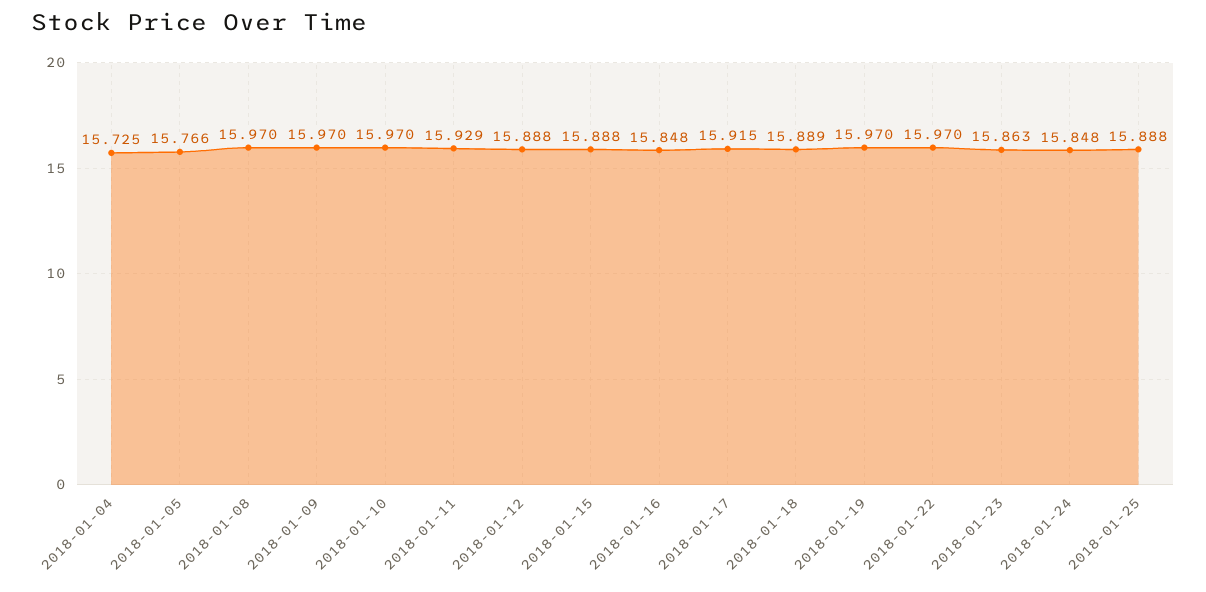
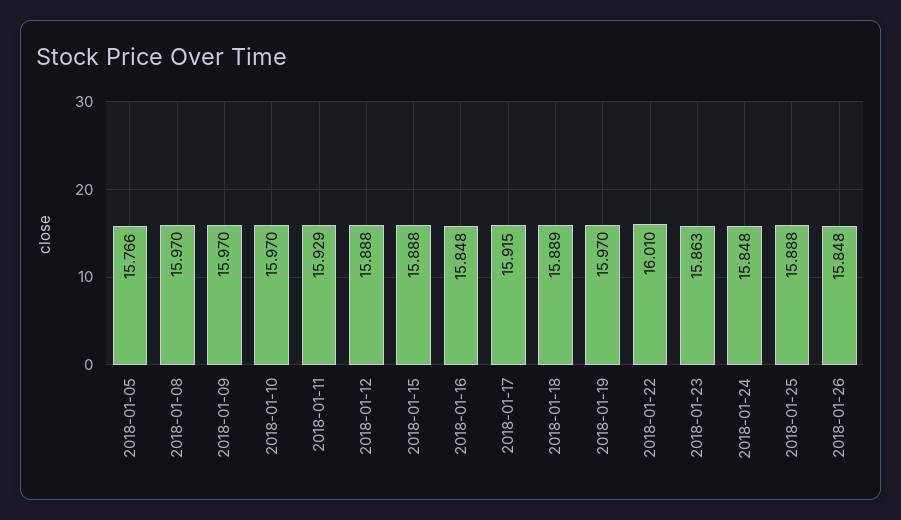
2018-01-04: 15.725 -> none
2018-01-22: 15.97 -> 16.01
2018-01-26: none -> 15.848

